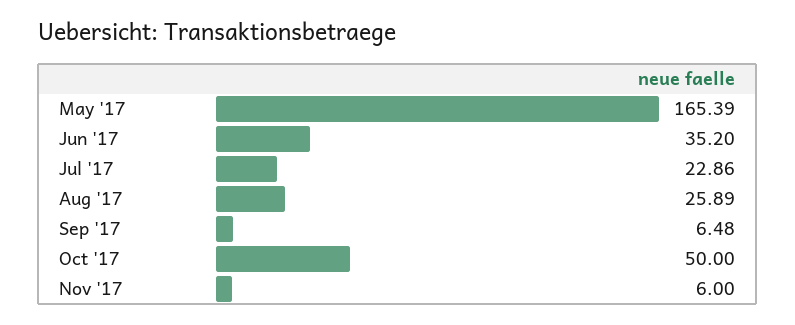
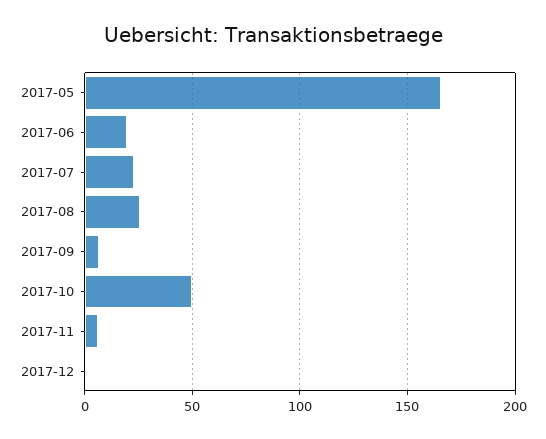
Jun '17: 35.2 -> 20
2017-12: none -> 0

